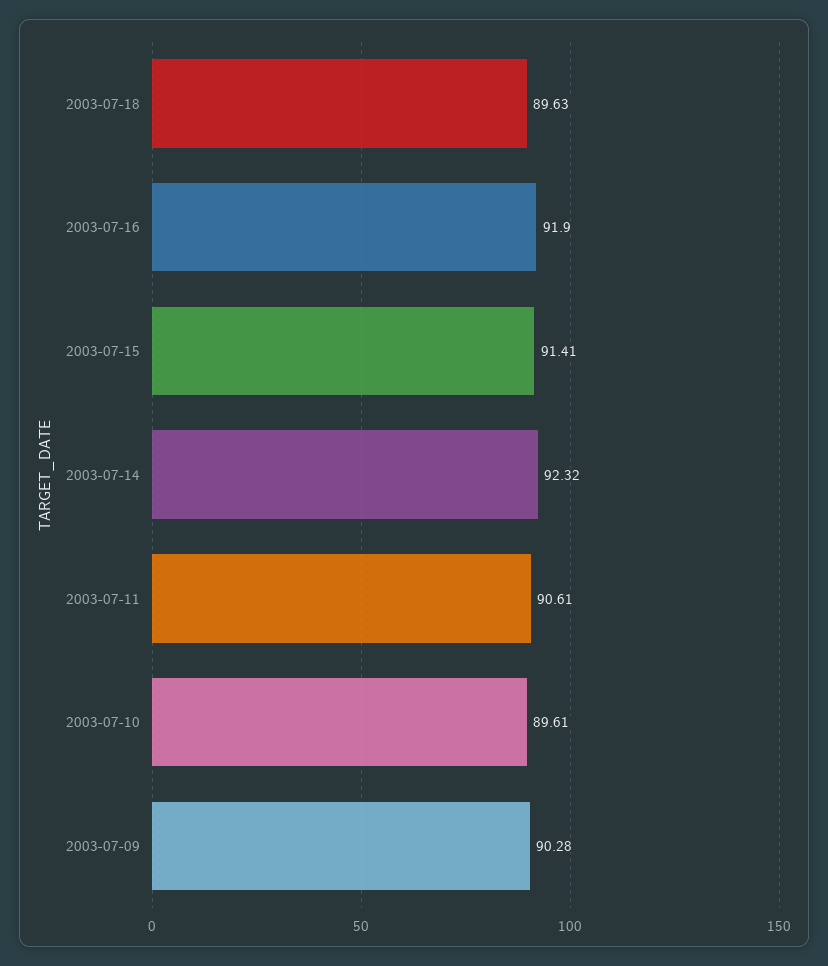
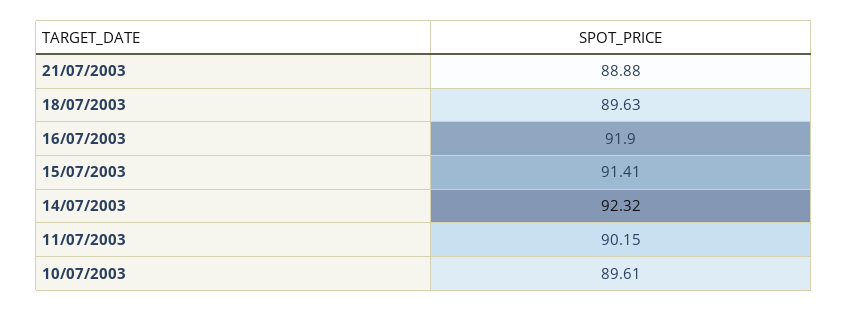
2003-07-11: 90.61 -> 90.15
2003-07-09: 90.28 -> none
21/07/2003: none -> 88.88

